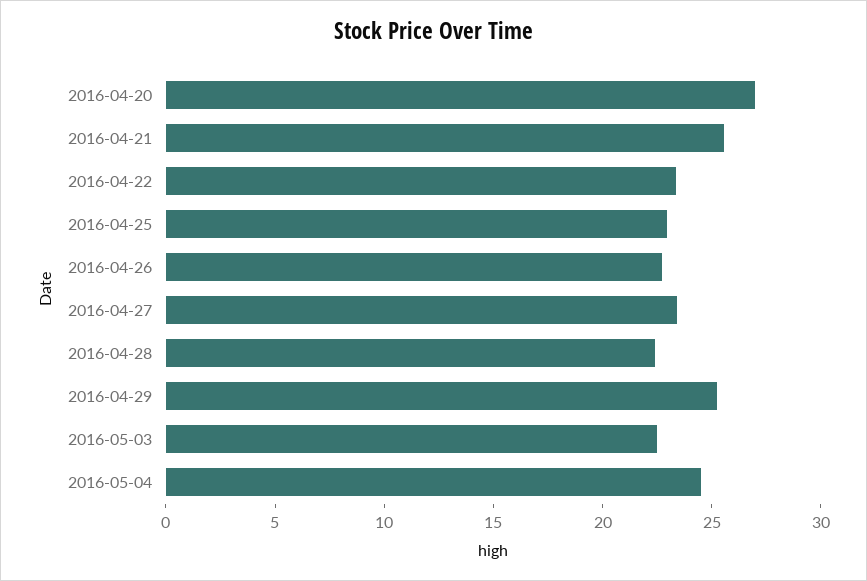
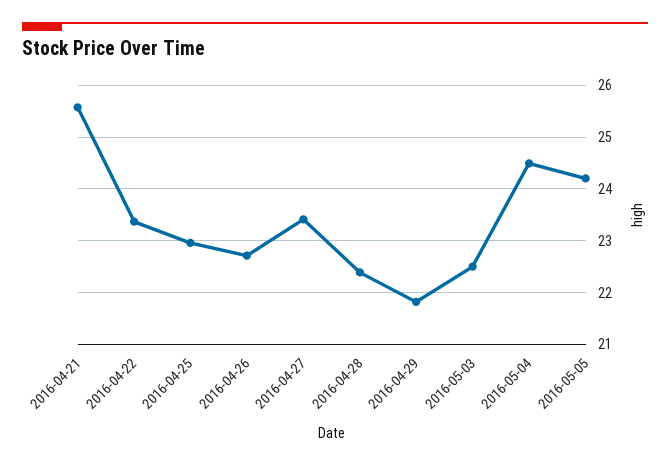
2016-04-20: 27 -> none
2016-04-29: 25 -> 21.8
2016-05-05: none -> 24.2

